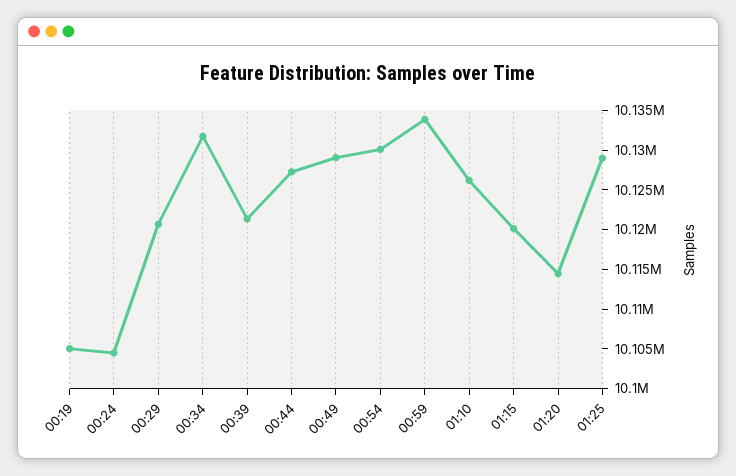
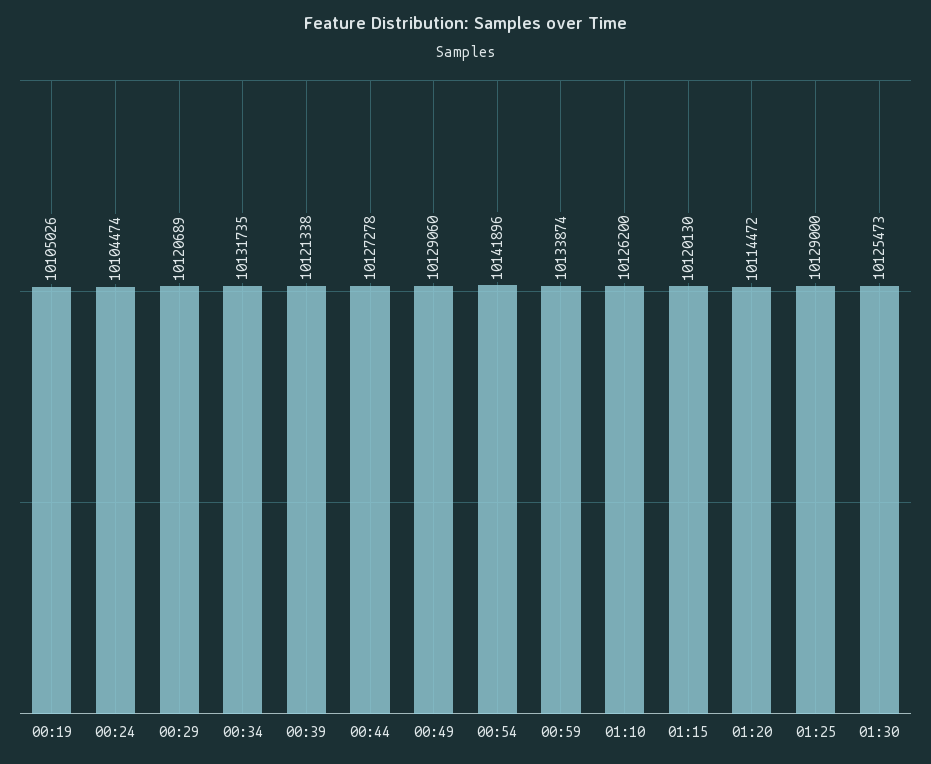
00:54: 10130000 -> 10141896
01:30: none -> 10125473

